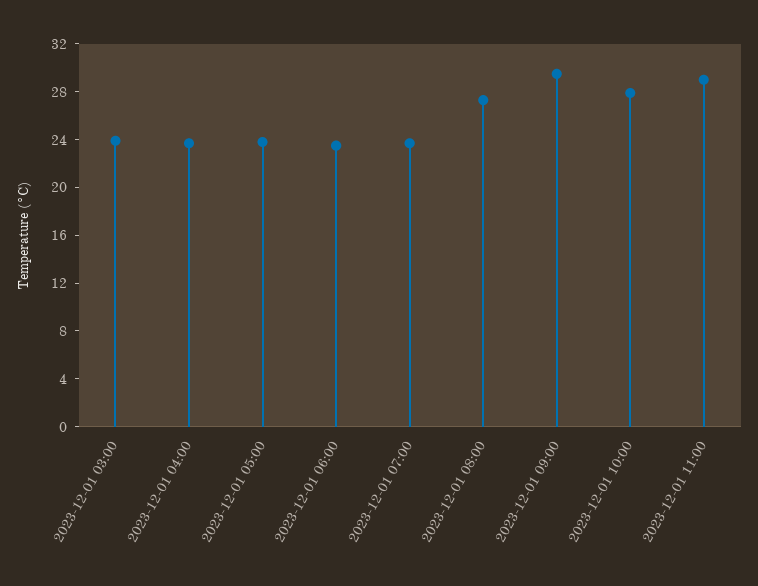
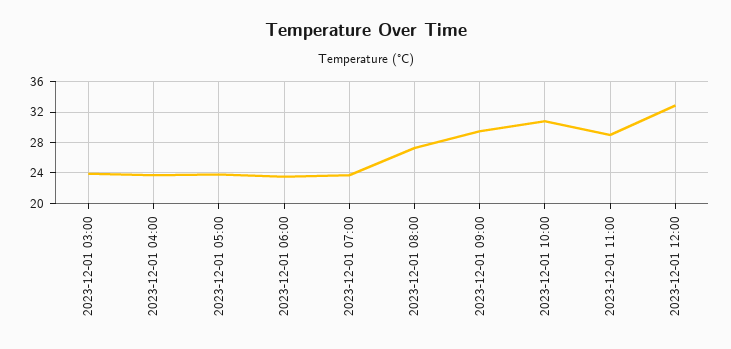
2023-12-01 10:00: 28 -> 31
2023-12-01 12:00: none -> 33

